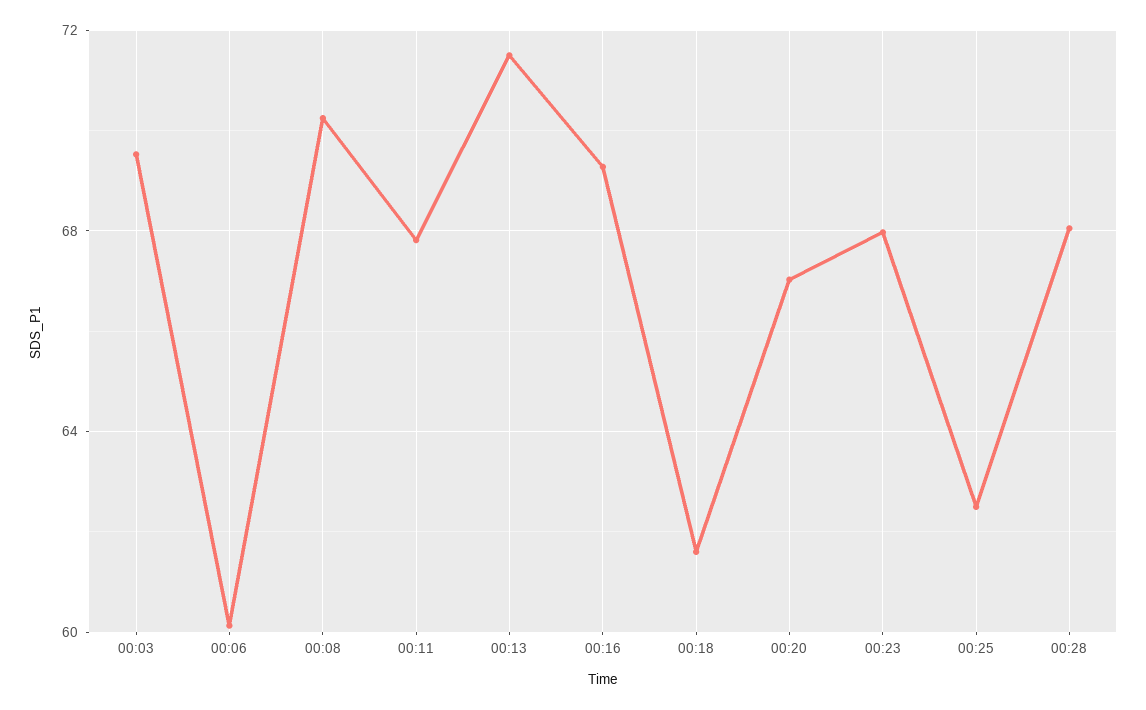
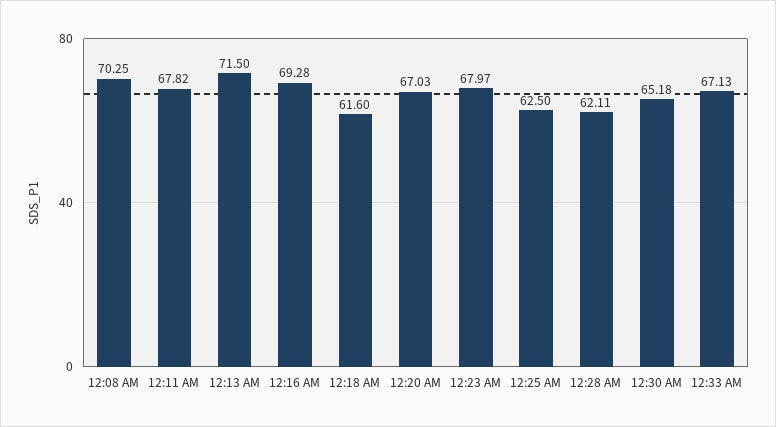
00:03: 69.5 -> none
00:06: 60 -> none
00:28: 68 -> 62.11
12:30 AM: none -> 65.18
12:33 AM: none -> 67.13

